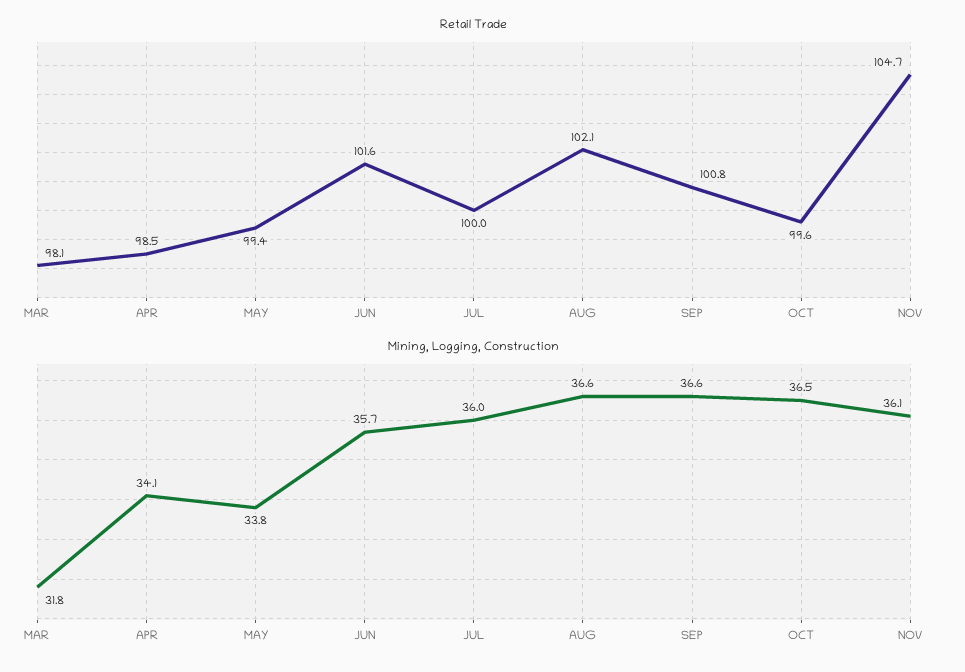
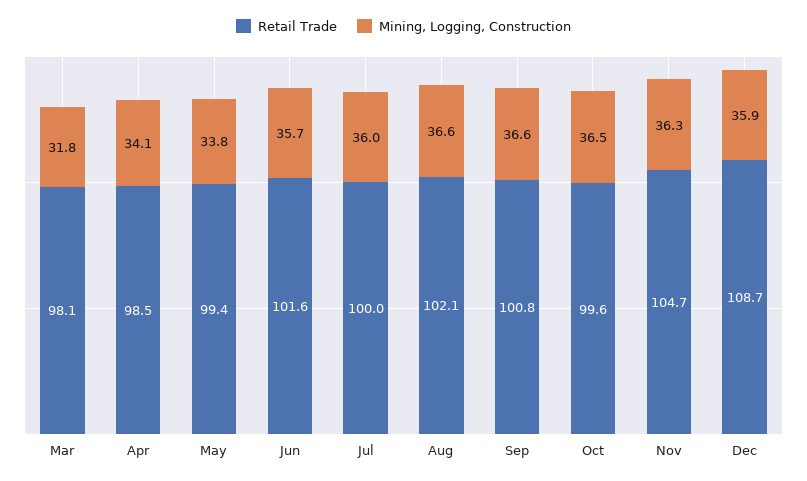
Mining, Logging, Construction, NOV: 36.1 -> 36.3
Retail Trade, Dec: none -> 108.7
Mining, Logging, Construction, Dec: none -> 35.9

